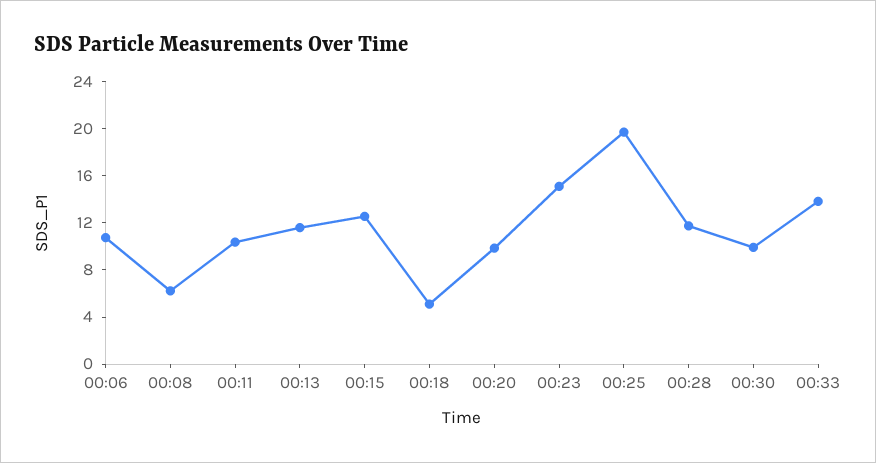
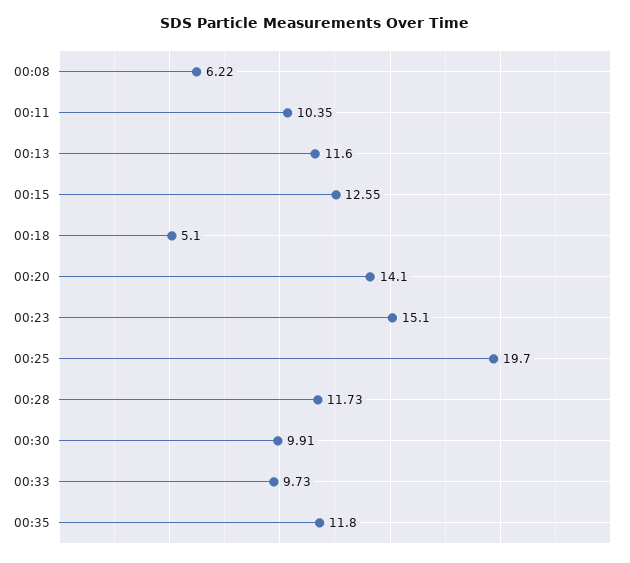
00:06: 11 -> none
00:20: 10 -> 14.1
00:33: 14 -> 9.73
00:35: none -> 11.8

